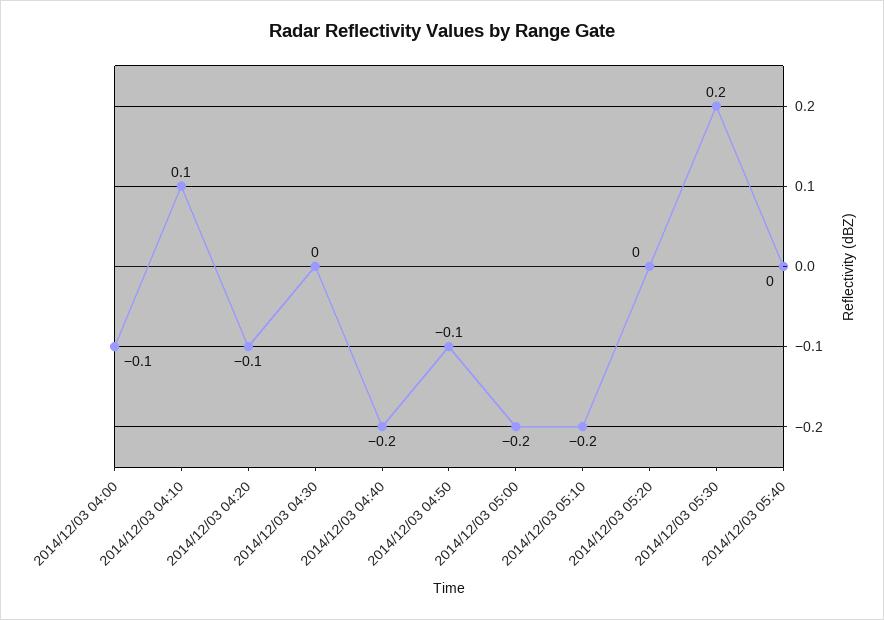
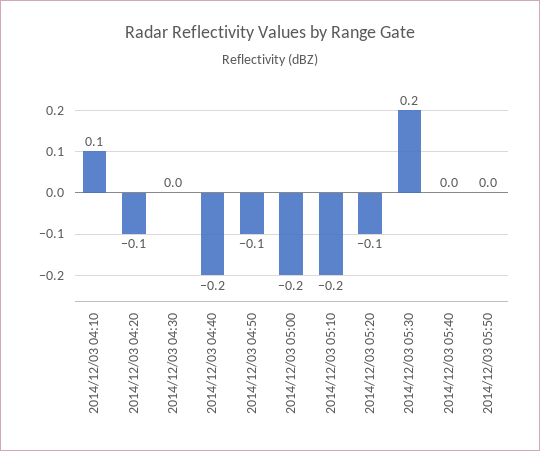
2014/12/03 04:00: -0.1 -> none
2014/12/03 05:20: 0 -> -0.1
2014/12/03 05:50: none -> 0

